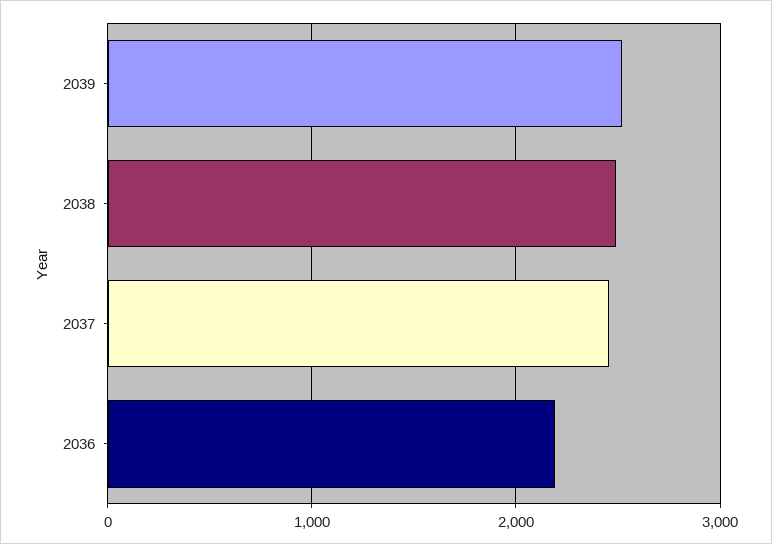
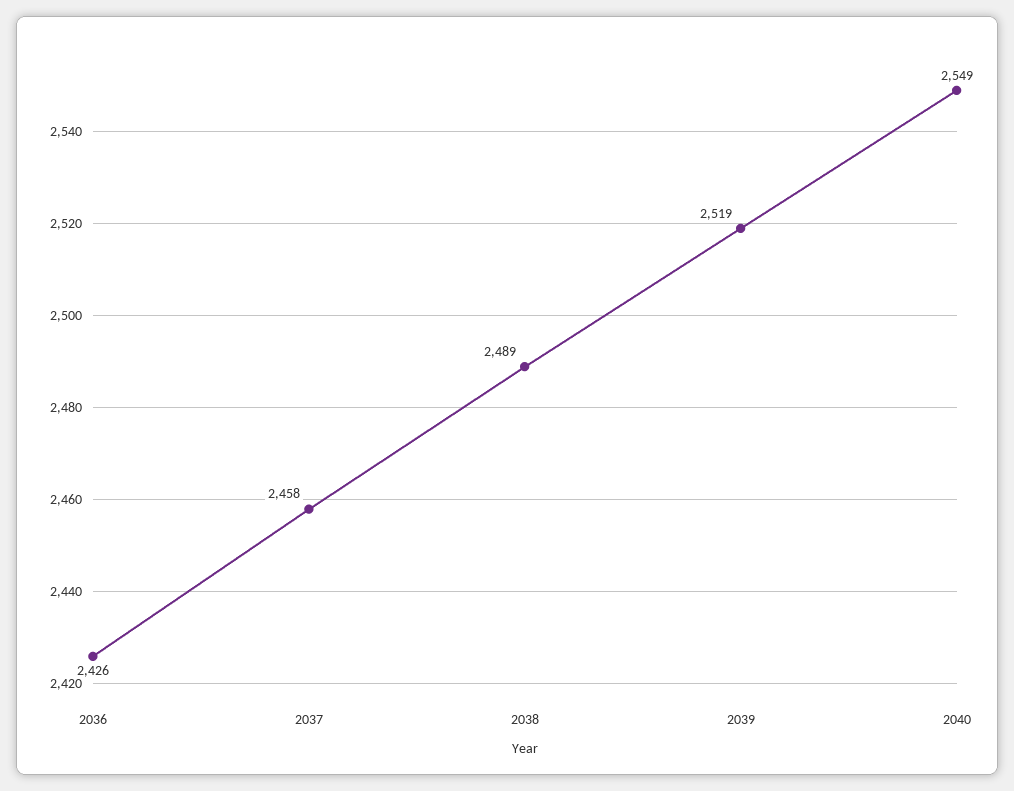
2036: 2200 -> 2426
2040: none -> 2549

